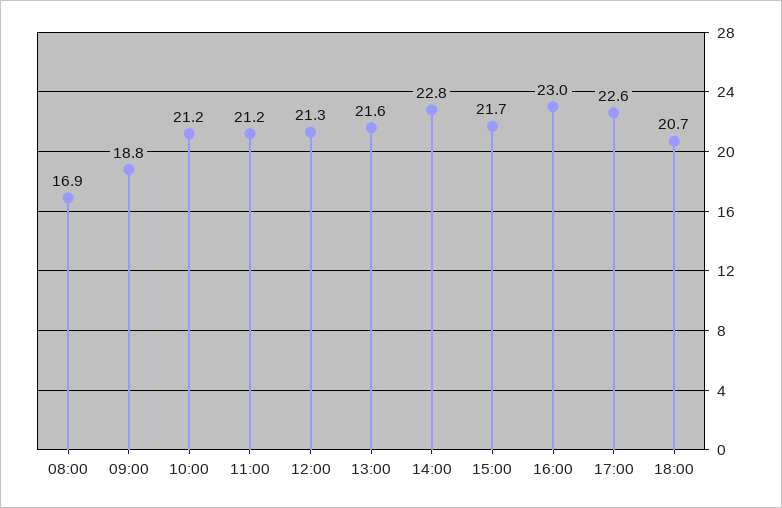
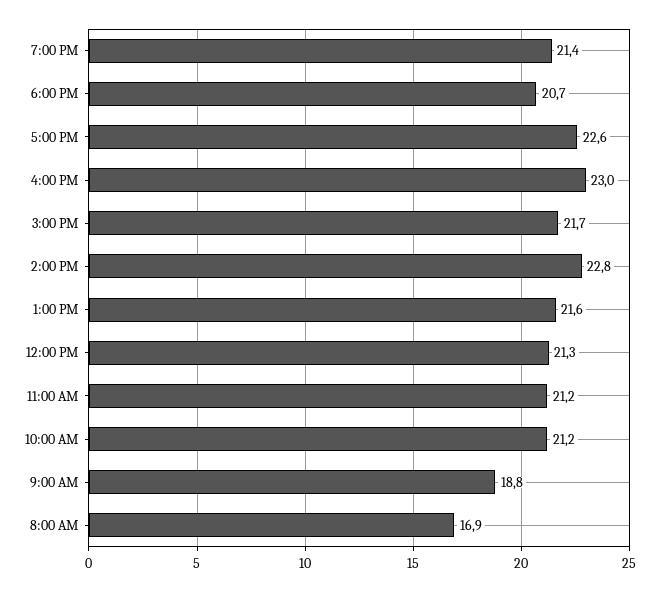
7:00 PM: none -> 21.4

